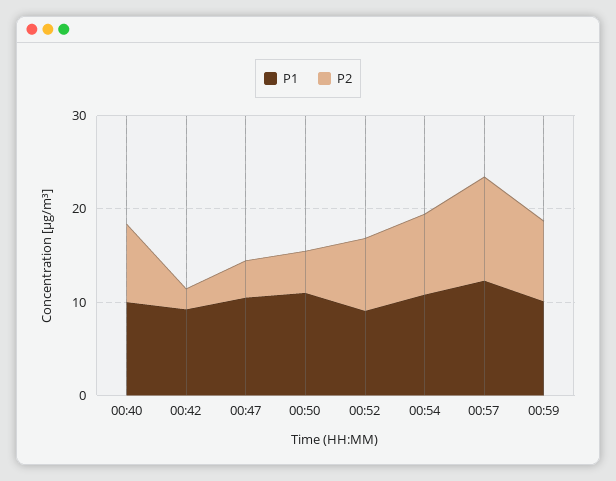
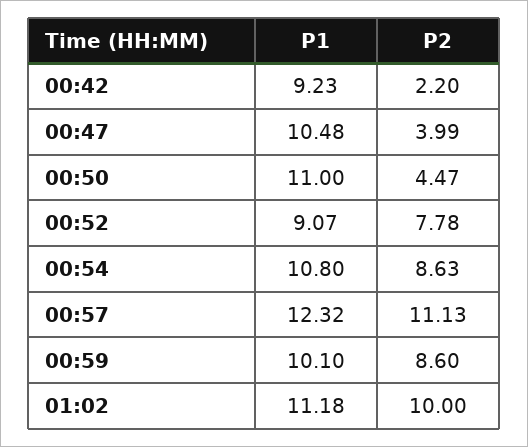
P1, 00:40: 10 -> none
P2, 00:40: 8 -> none
P1, 01:02: none -> 11.18
P2, 01:02: none -> 10

